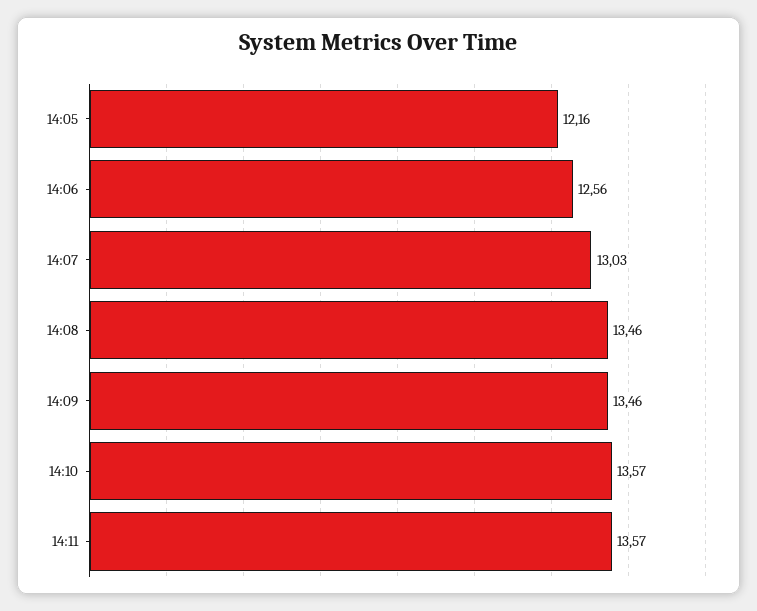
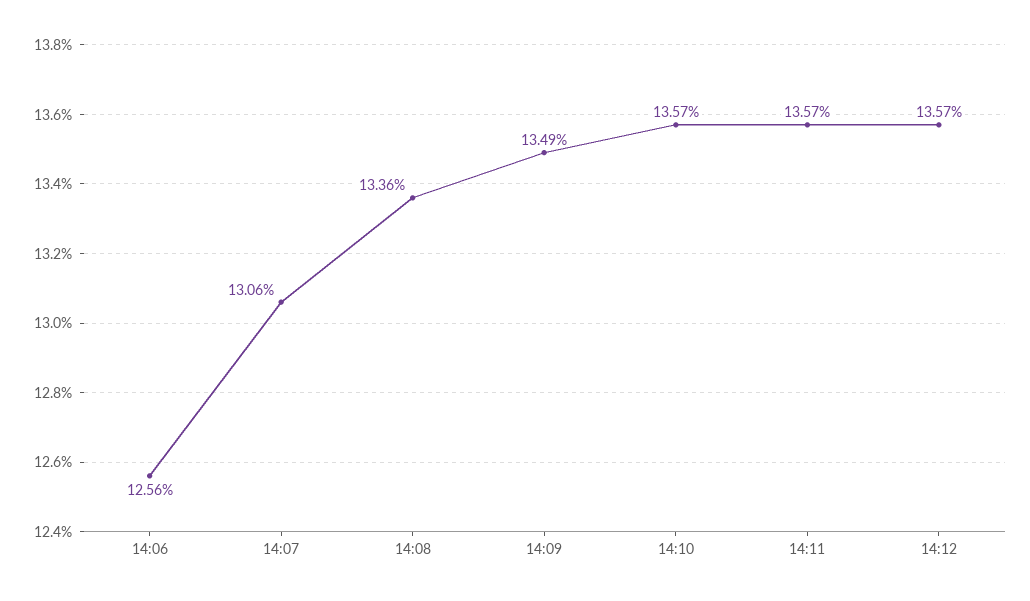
14:05: 12.16 -> none
14:07: 13.03 -> 13.06
14:08: 13.46 -> 13.36
14:09: 13.46 -> 13.49
14:12: none -> 13.57

